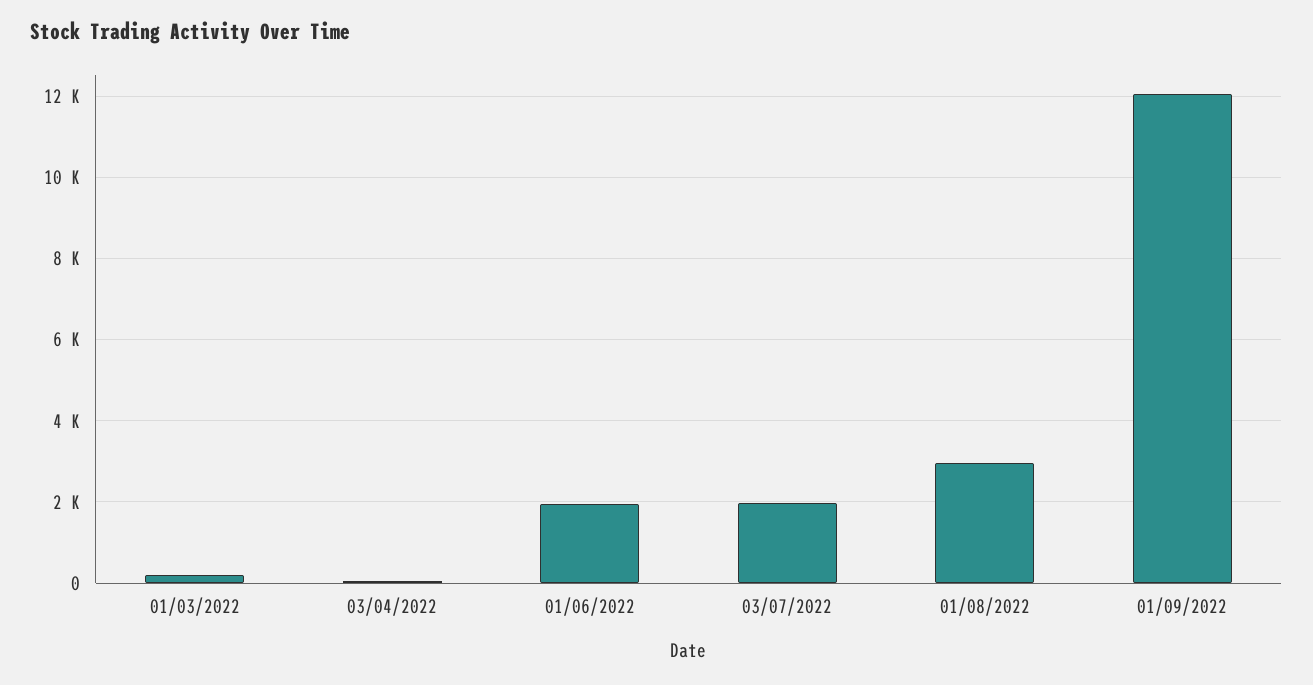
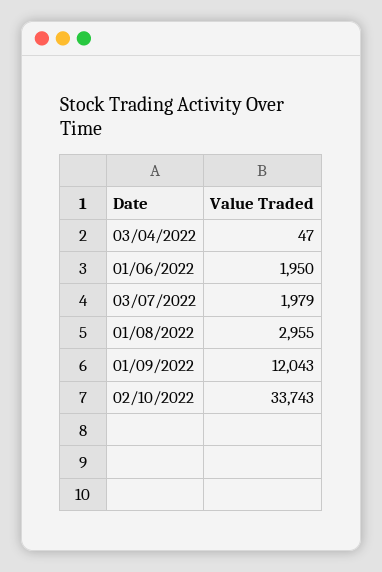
01/03/2022: 200 -> none
02/10/2022: none -> 33743

